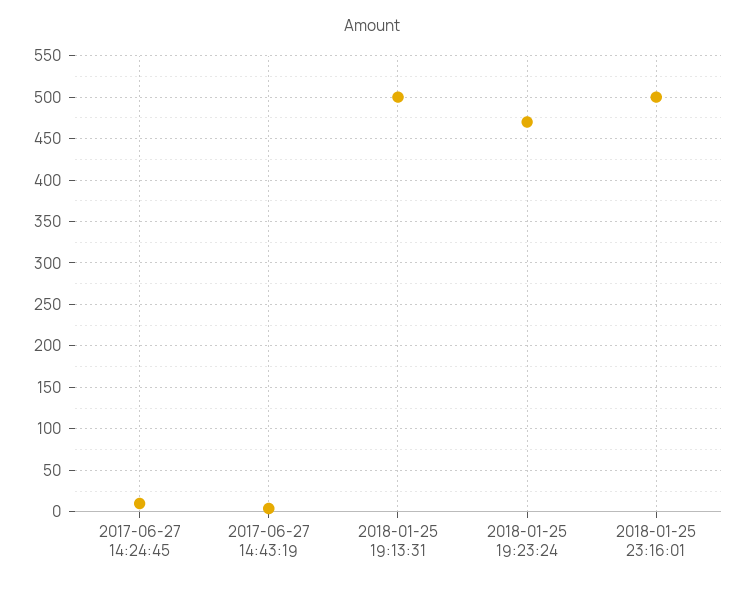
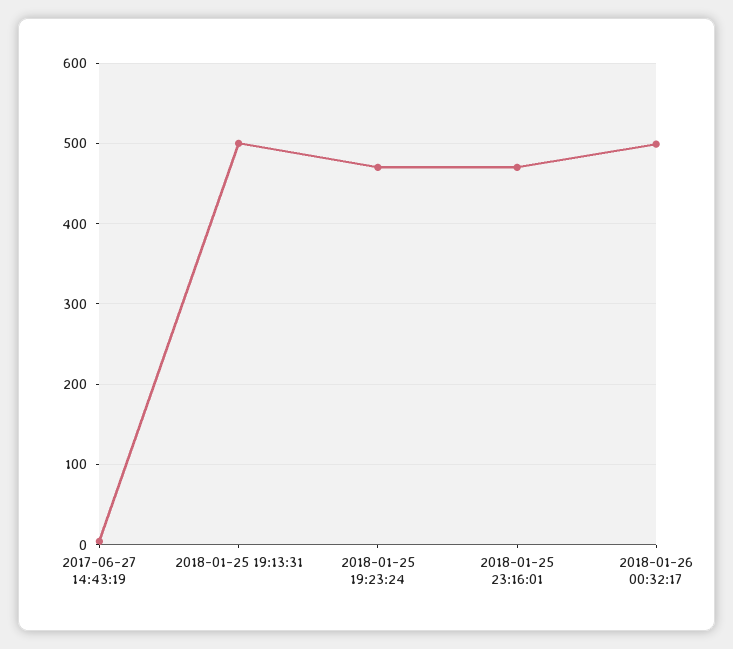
2017-06-27 14:24:45: 10 -> none
2018-01-25 23:16:01: 500 -> 470
2018-01-26 00:32:17: none -> 500

